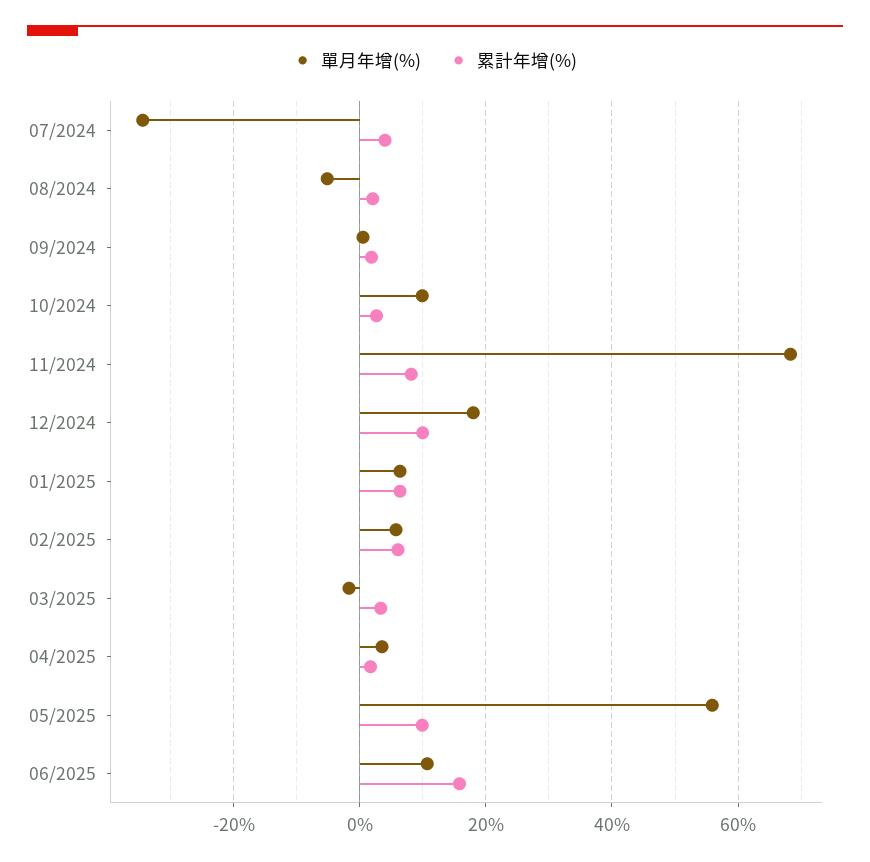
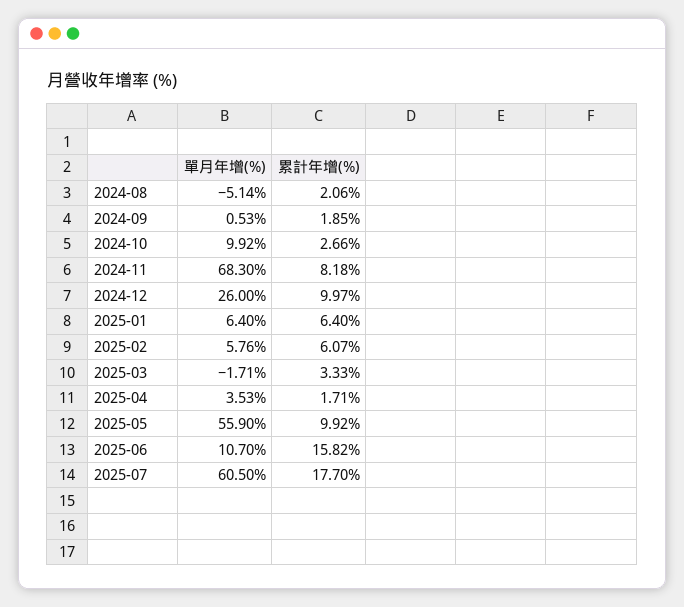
單月年增(%), 07/2024: -34 -> none
累計年增(%), 07/2024: 4 -> none
單月年增(%), 12/2024: 18 -> 26
單月年增(%), 2025-07: none -> 60.5
累計年增(%), 2025-07: none -> 17.7

